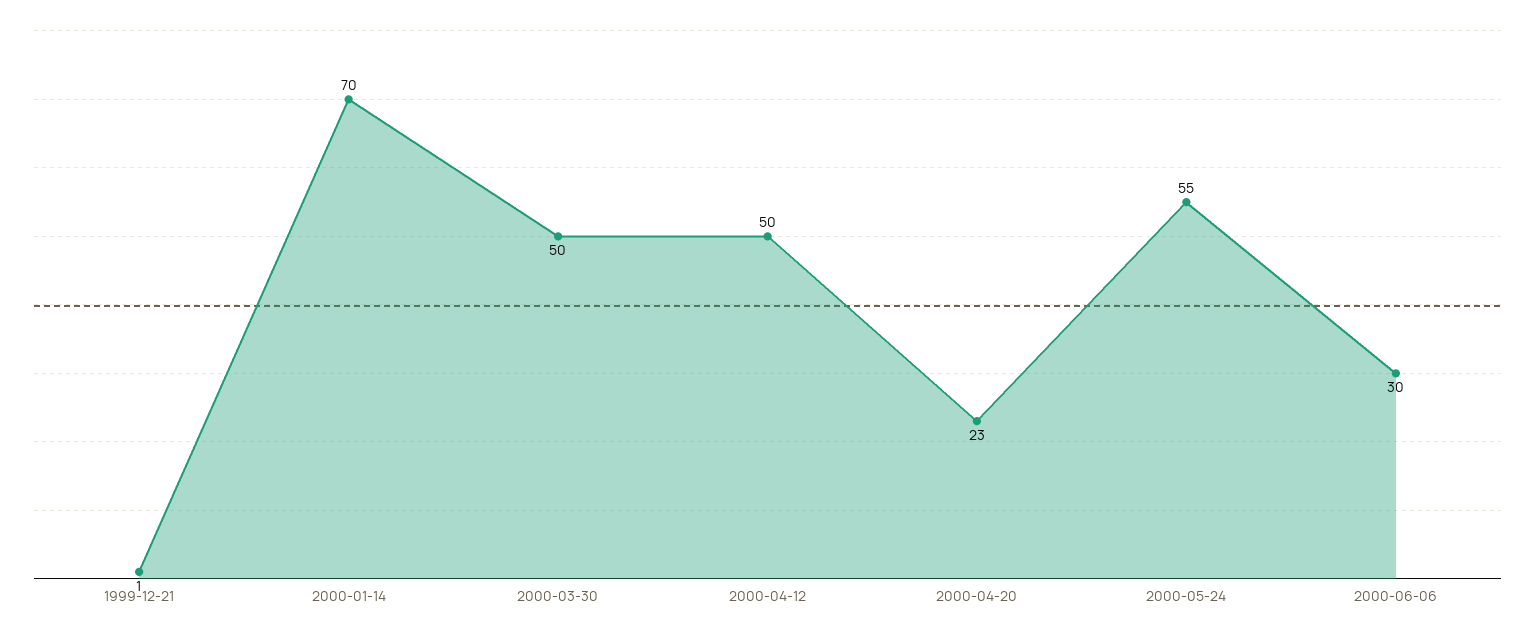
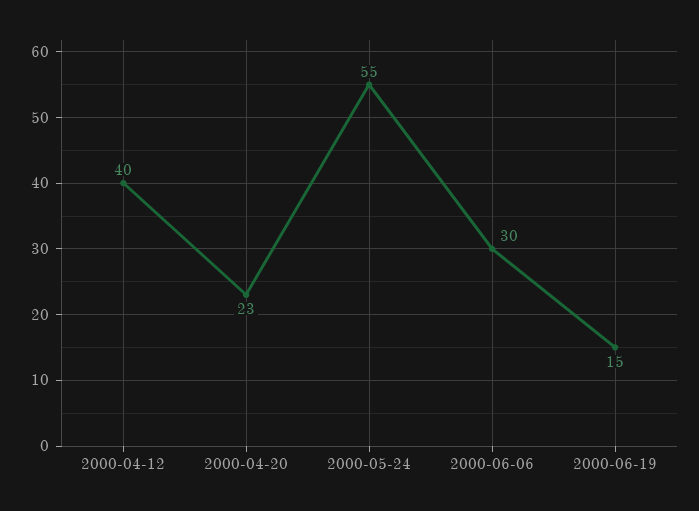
1999-12-21: 1 -> none
2000-01-14: 70 -> none
2000-03-30: 50 -> none
2000-04-12: 50 -> 40
2000-06-19: none -> 15

